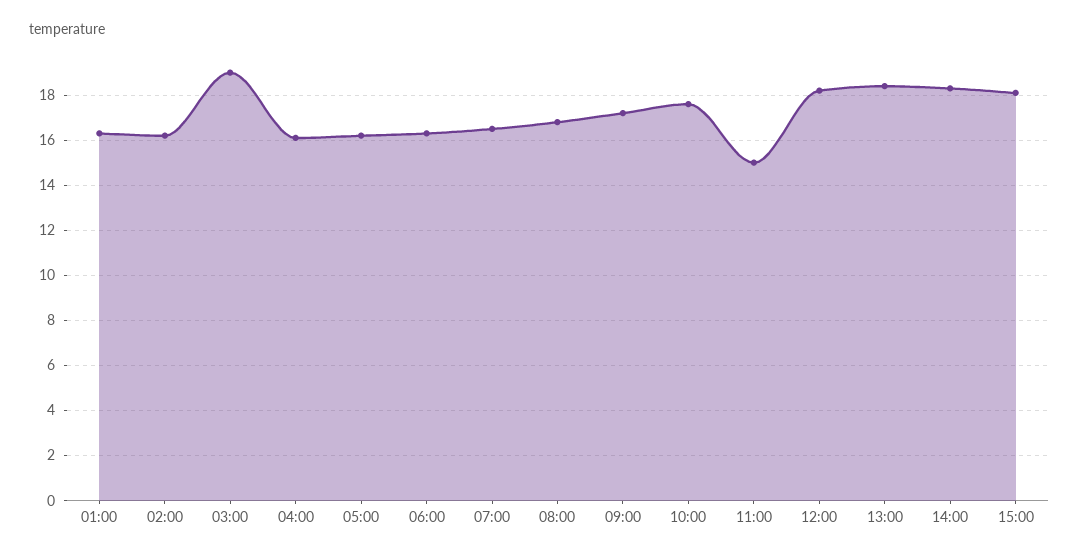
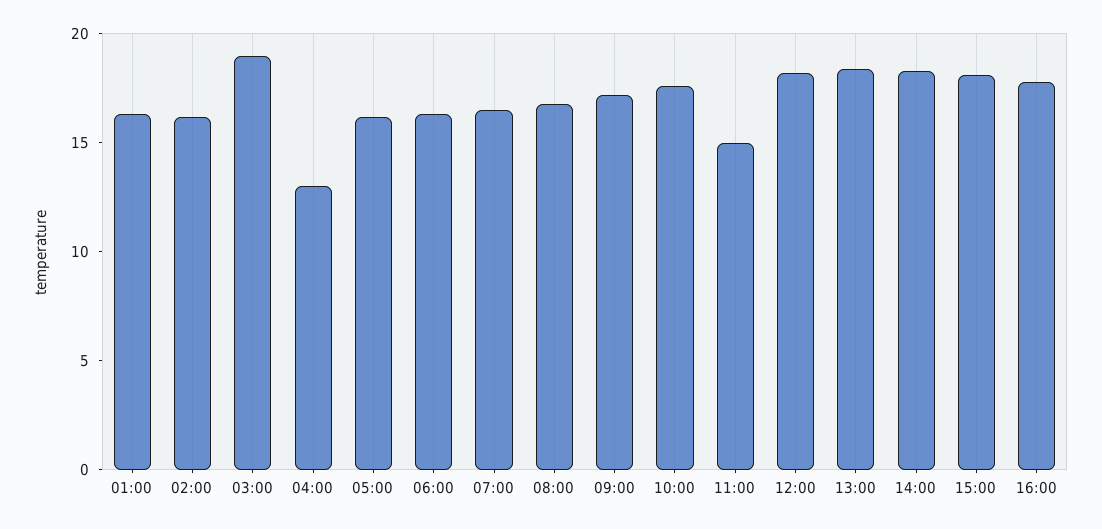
04:00: 16 -> 13
16:00: none -> 18

